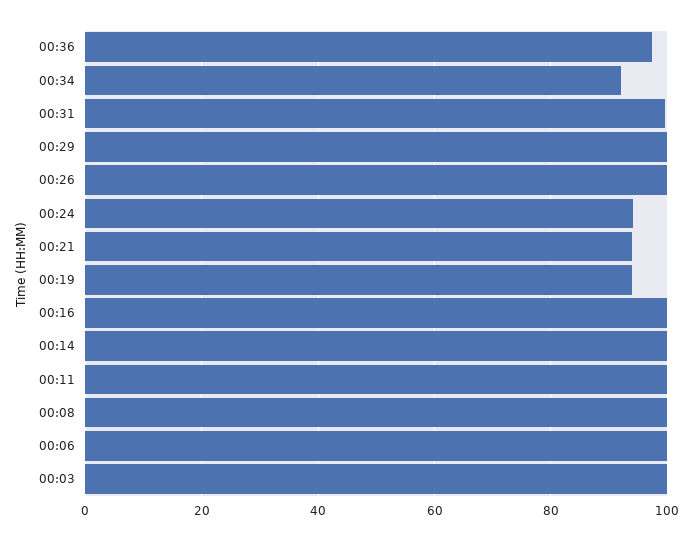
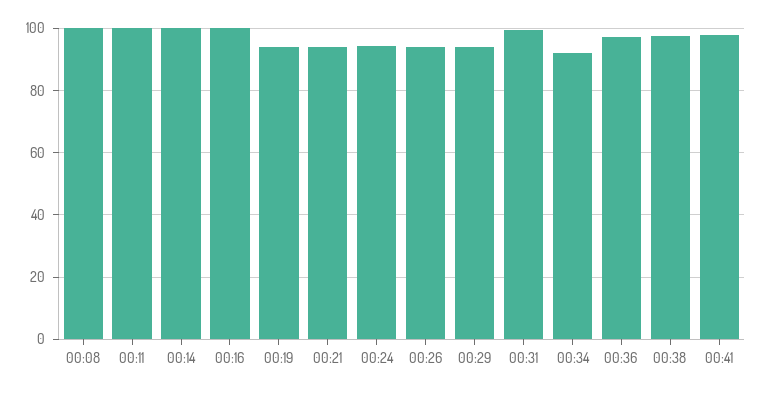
00:29: 100 -> 94
00:26: 100 -> 94
00:06: 100 -> none
00:03: 100 -> none
00:38: none -> 98
00:41: none -> 98

